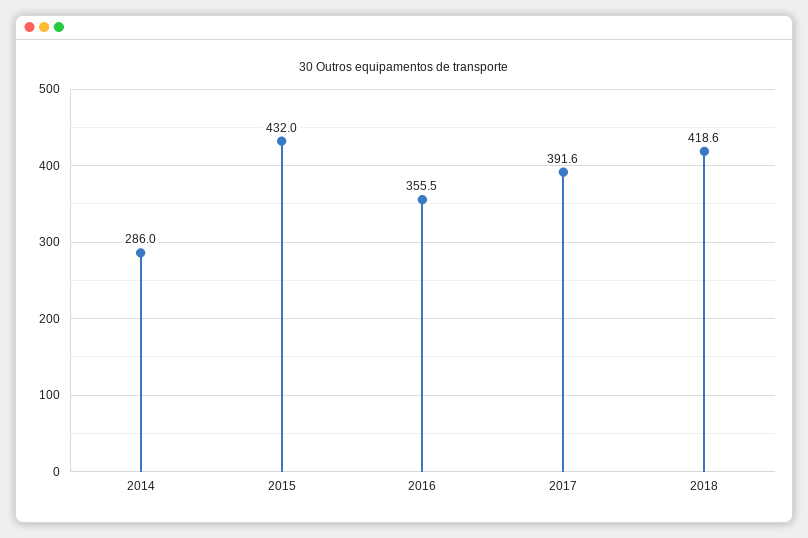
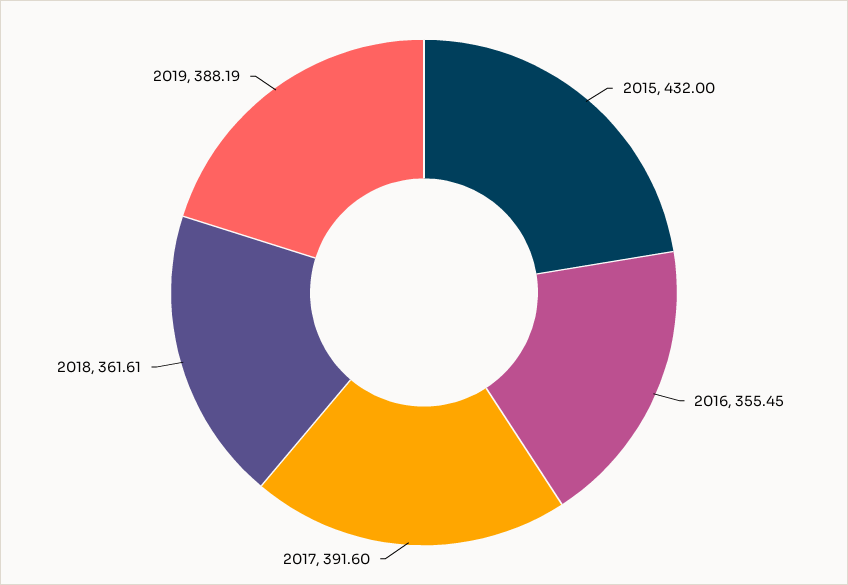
2014: 286 -> none
2018: 418.6 -> 361.61
2019: none -> 388.19

